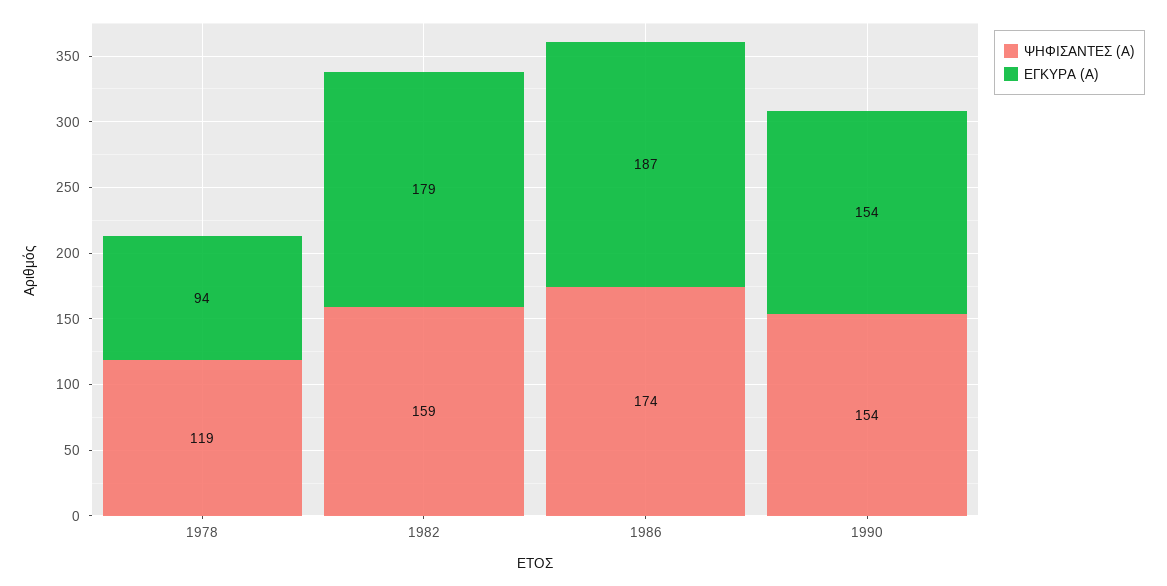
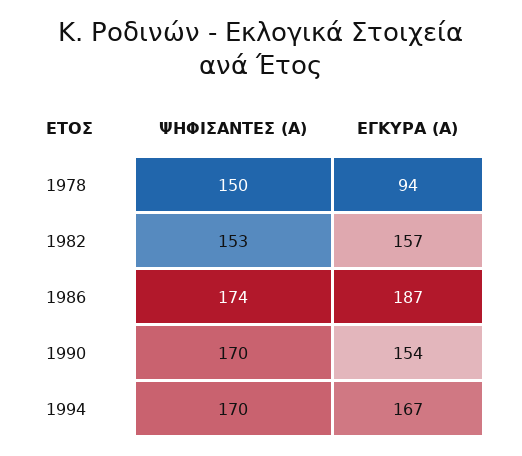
ΨΗΦΙΣΑΝΤΕΣ (Α), 1978: 119 -> 150
ΨΗΦΙΣΑΝΤΕΣ (Α), 1982: 159 -> 153
ΕΓΚΥΡΑ (Α), 1982: 179 -> 157
ΨΗΦΙΣΑΝΤΕΣ (Α), 1990: 154 -> 170
ΨΗΦΙΣΑΝΤΕΣ (Α), 1994: none -> 170
ΕΓΚΥΡΑ (Α), 1994: none -> 167

